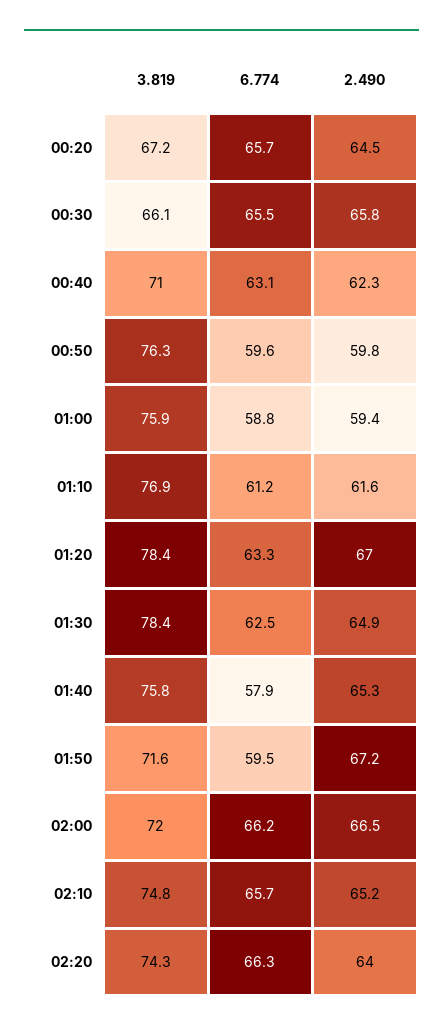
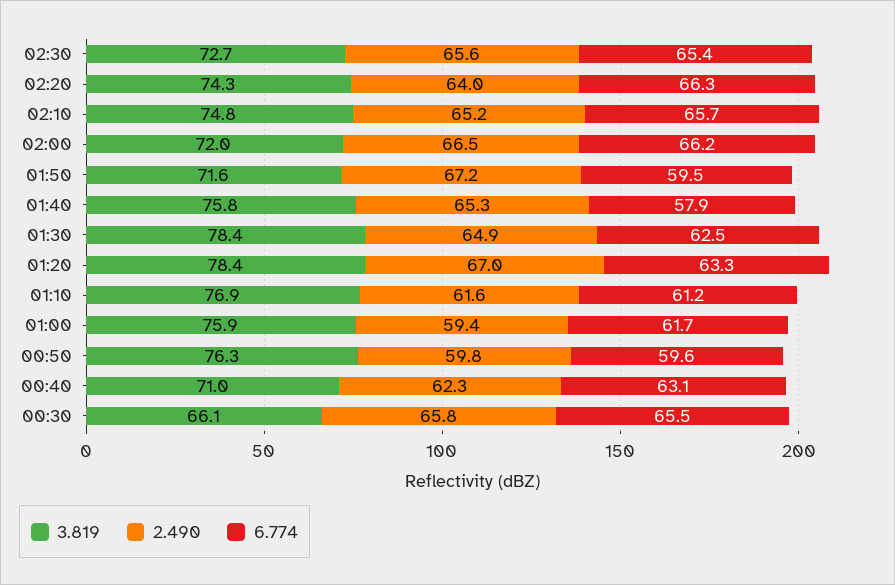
3.819, 00:20: 67.2 -> none
6.774, 00:20: 65.7 -> none
2.490, 00:20: 64.5 -> none
6.774, 01:00: 58.8 -> 61.7
3.819, 02:30: none -> 72.7
2.490, 02:30: none -> 65.6
6.774, 02:30: none -> 65.4

